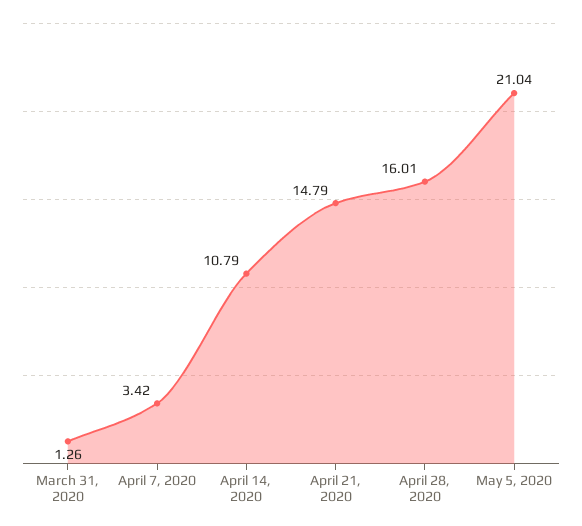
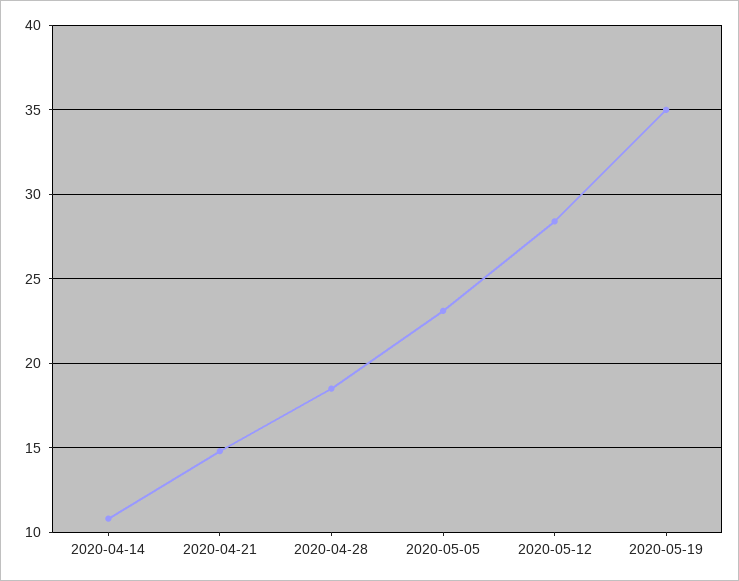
March 31, 2020: 1.26 -> none
April 7, 2020: 3.42 -> none
April 28, 2020: 16.01 -> 18.5
May 5, 2020: 21.04 -> 23
2020-05-12: none -> 28.5
2020-05-19: none -> 35

